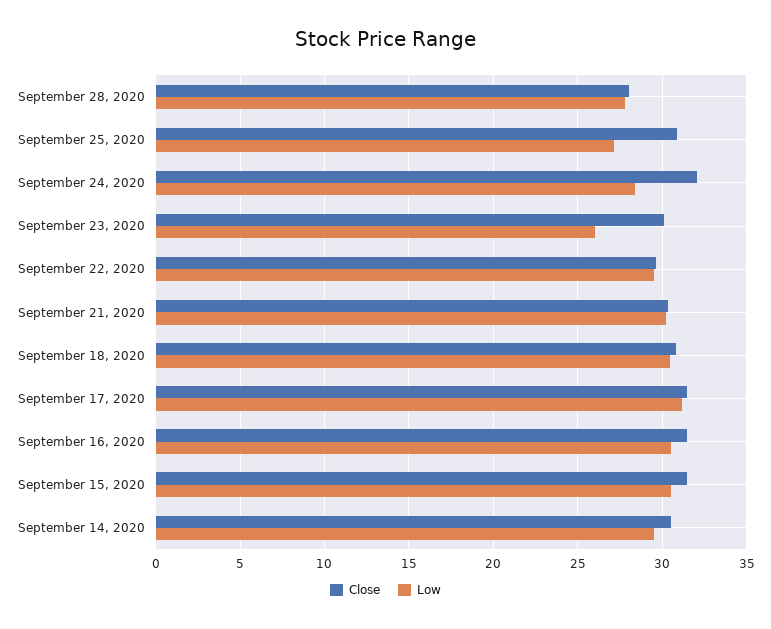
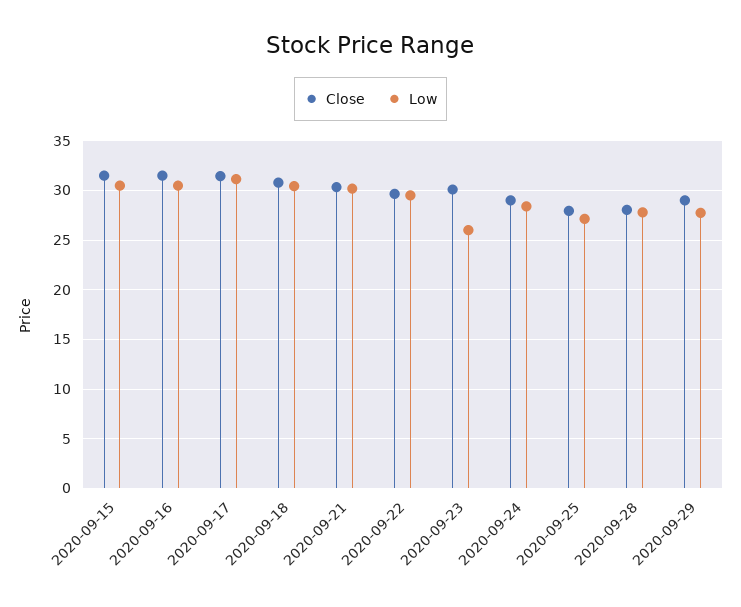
Close, September 25, 2020: 31 -> 28
Close, September 24, 2020: 32 -> 29
Close, September 14, 2020: 30.5 -> none
Low, September 14, 2020: 29.5 -> none
Close, 2020-09-29: none -> 29
Low, 2020-09-29: none -> 28

